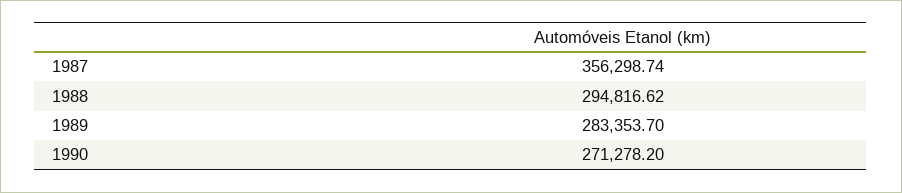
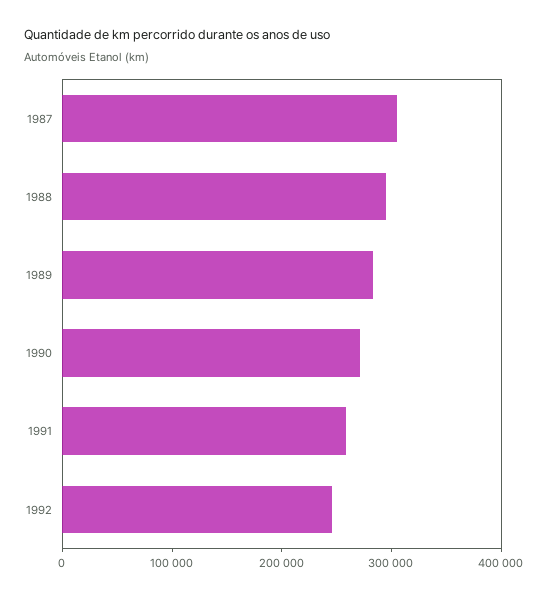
1987: 356298.74 -> 300000
1991: none -> 260000
1992: none -> 240000

